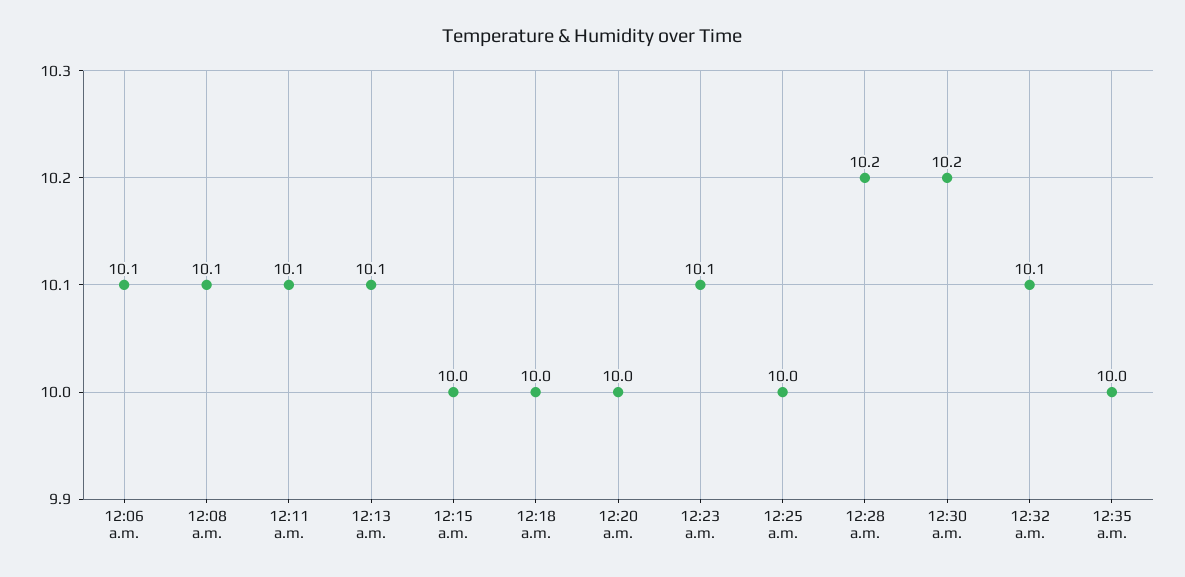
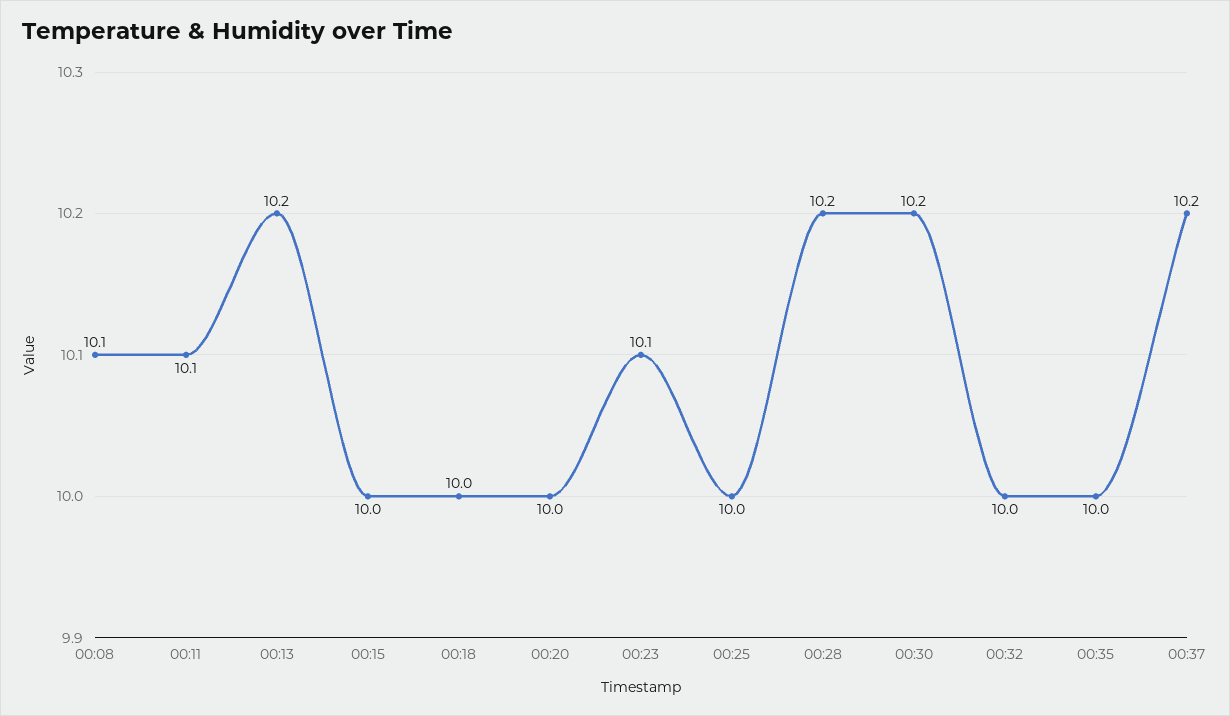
12:06 a.m.: 10.1 -> none
12:13 a.m.: 10.1 -> 10.2
12:32 a.m.: 10.1 -> 10
00:37: none -> 10.2

